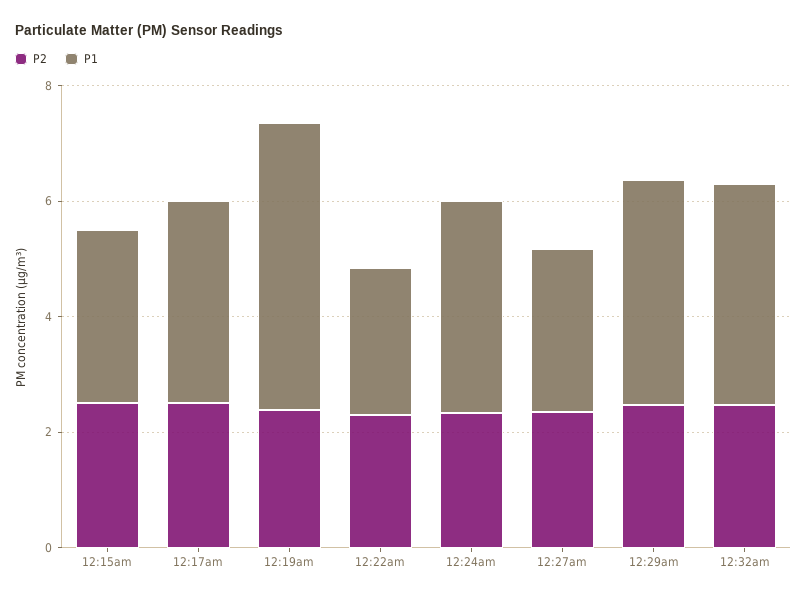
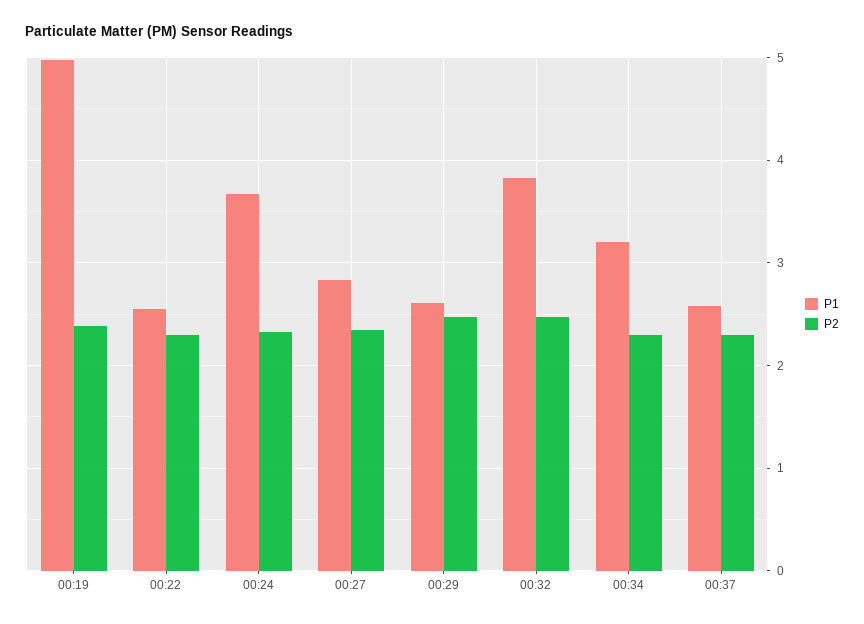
P2, 12:15am: 2.5 -> none
P1, 12:15am: 3 -> none
P2, 12:17am: 2.5 -> none
P1, 12:17am: 3.5 -> none
P1, 12:29am: 4 -> 2.6
P1, 00:34: none -> 3.2
P2, 00:34: none -> 2.3
P1, 00:37: none -> 2.6
P2, 00:37: none -> 2.3

